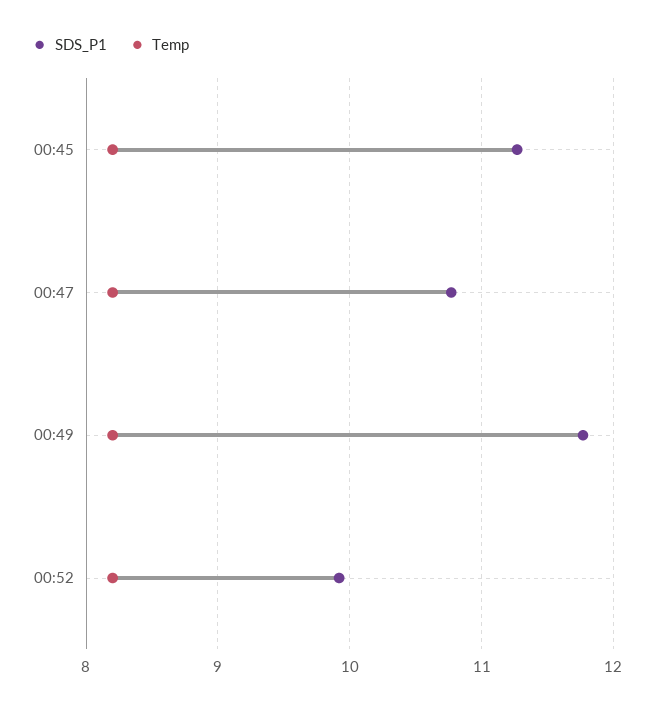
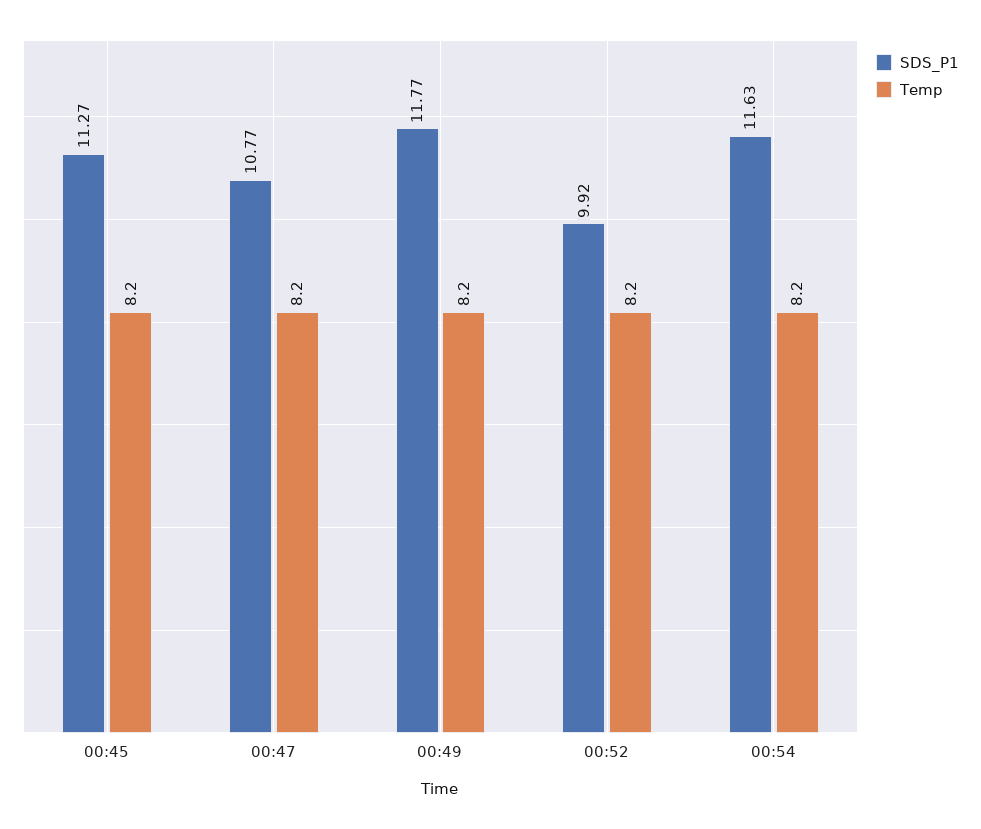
SDS_P1, 00:54: none -> 11.63
Temp, 00:54: none -> 8.2

